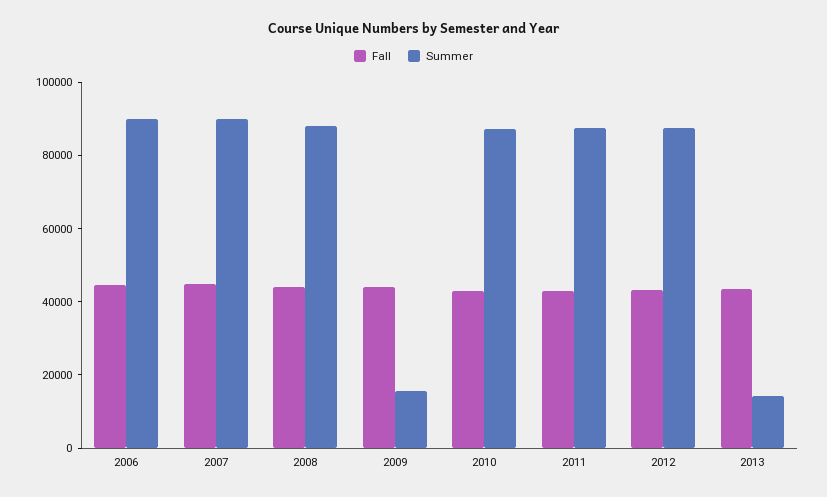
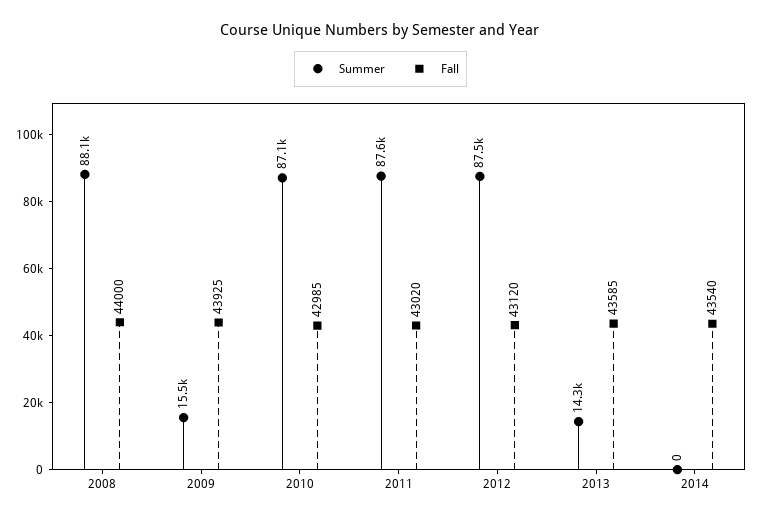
Fall, 2006: 45000 -> none
Summer, 2006: 90000 -> none
Fall, 2007: 45000 -> none
Summer, 2007: 90000 -> none
Summer, 2014: none -> 0
Fall, 2014: none -> 43540

